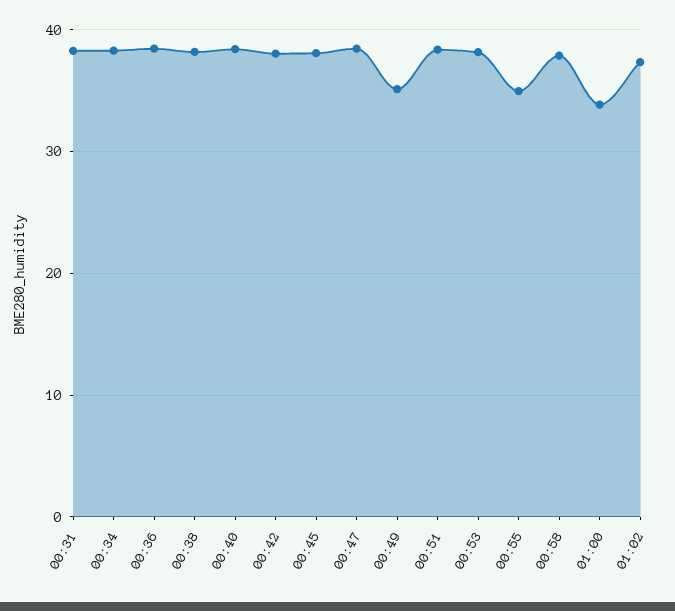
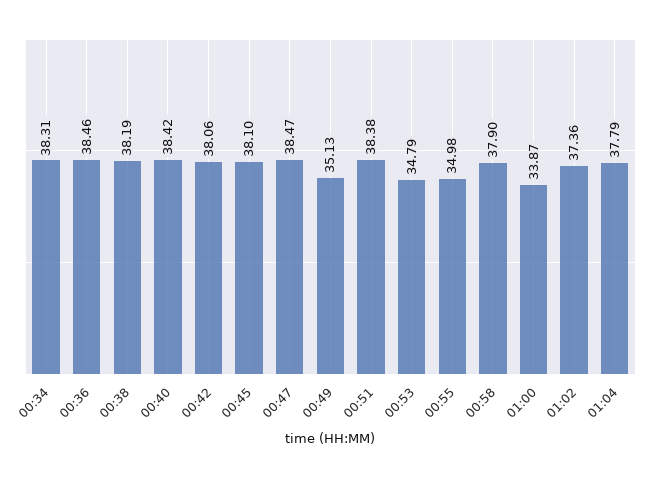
00:31: 38 -> none
00:53: 38 -> 34.79
01:04: none -> 37.79

